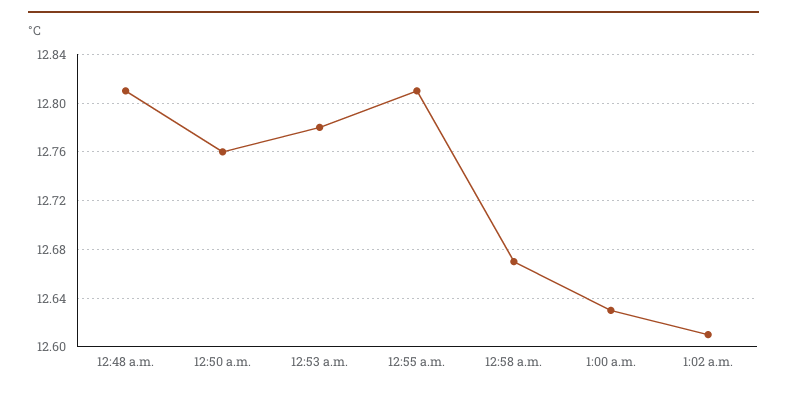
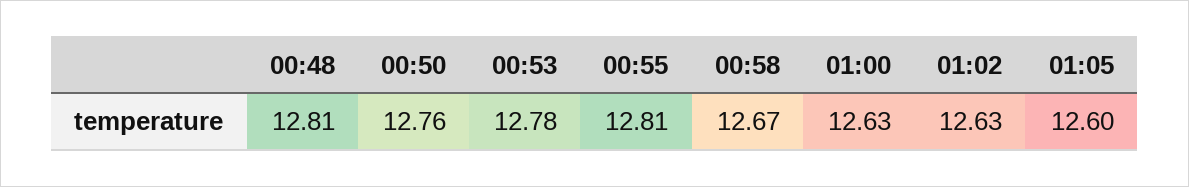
1:02 a.m.: 12.61 -> 12.63
01:05: none -> 12.6

